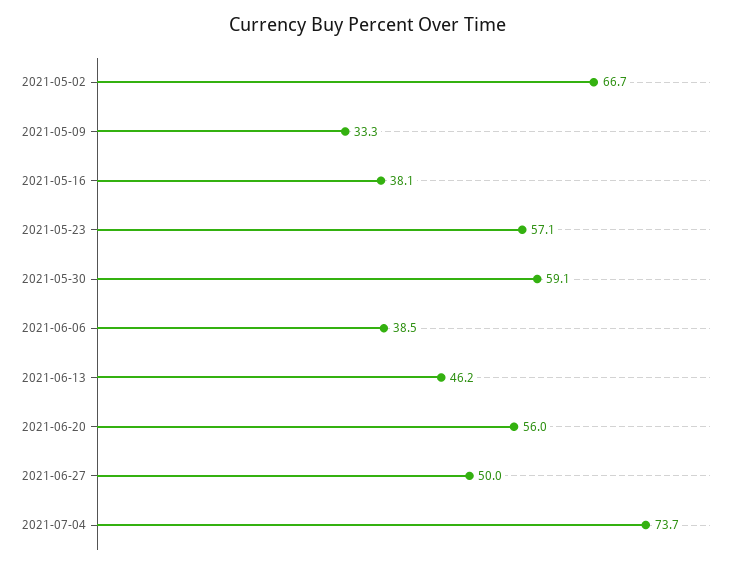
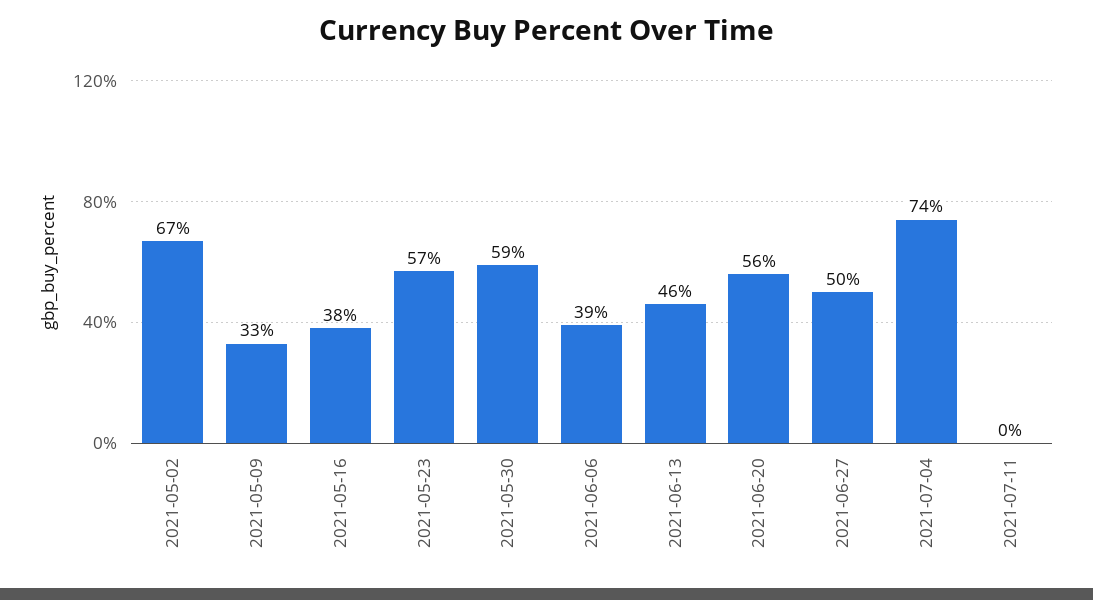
2021-07-11: none -> 0

